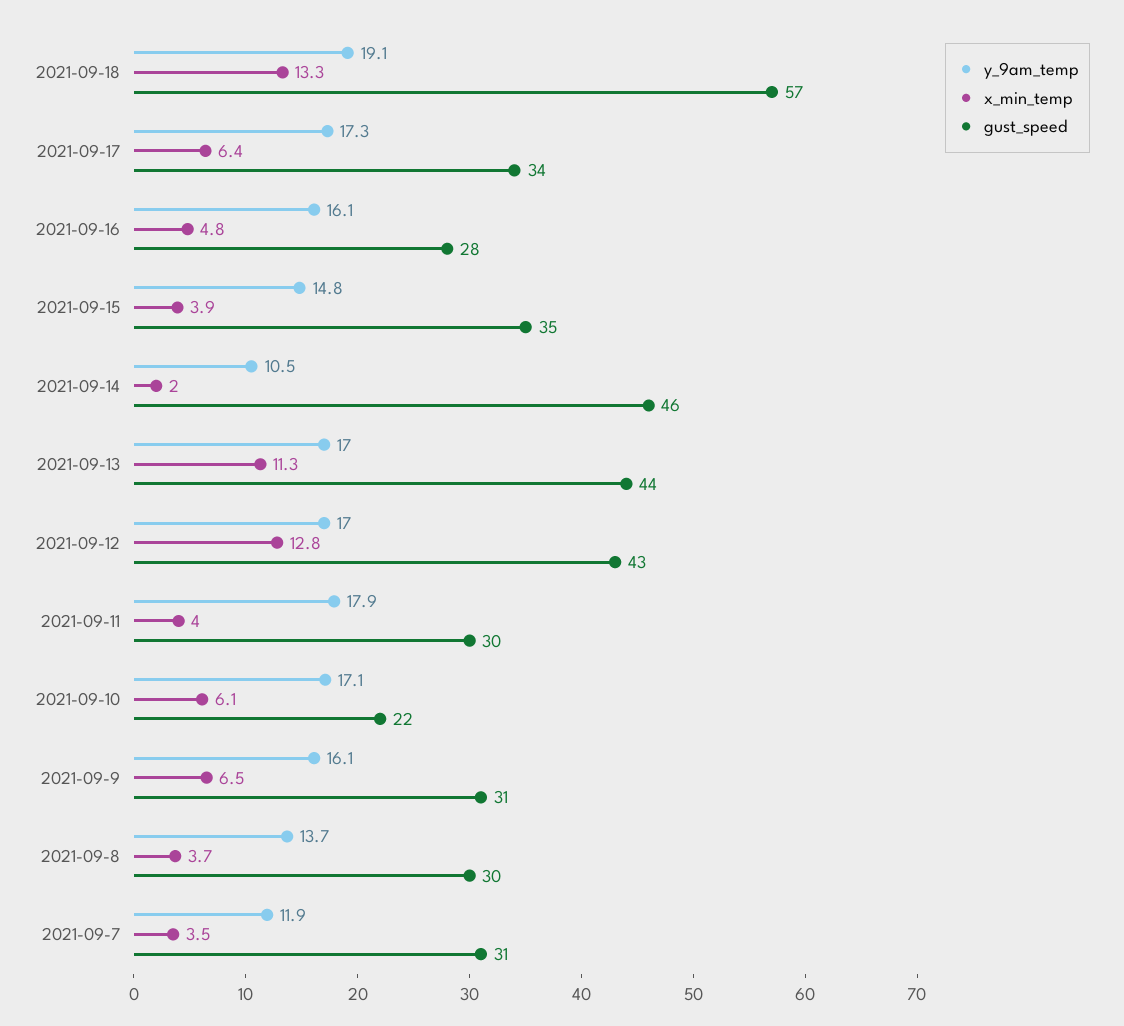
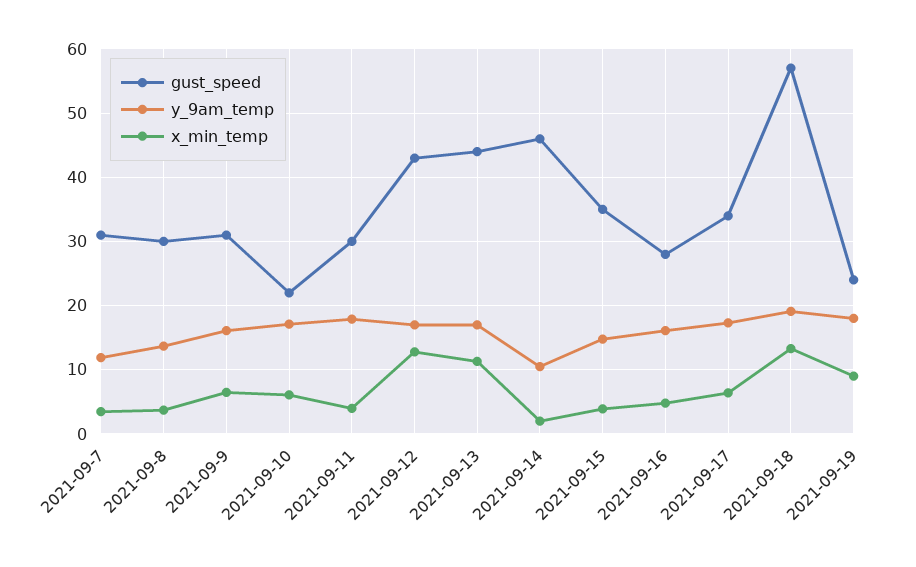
gust_speed, 2021-09-19: none -> 24
y_9am_temp, 2021-09-19: none -> 18
x_min_temp, 2021-09-19: none -> 9

